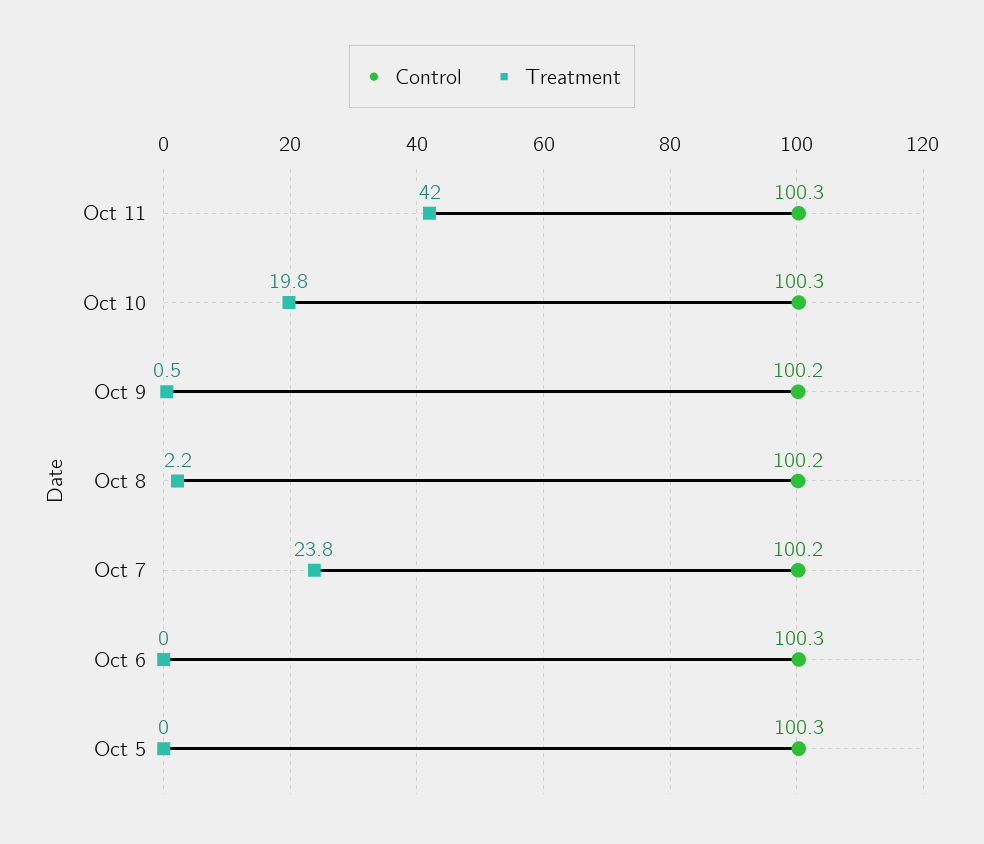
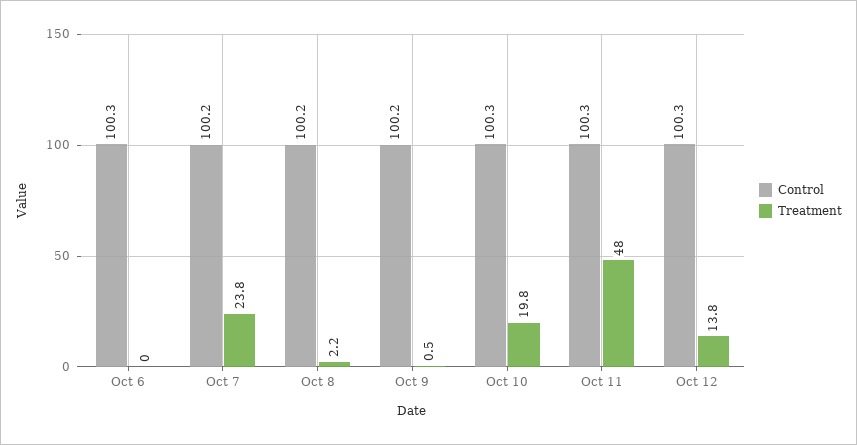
Treatment, Oct 11: 42 -> 48
Control, Oct 5: 100.3 -> none
Treatment, Oct 5: 0 -> none
Control, Oct 12: none -> 100.3
Treatment, Oct 12: none -> 13.8

